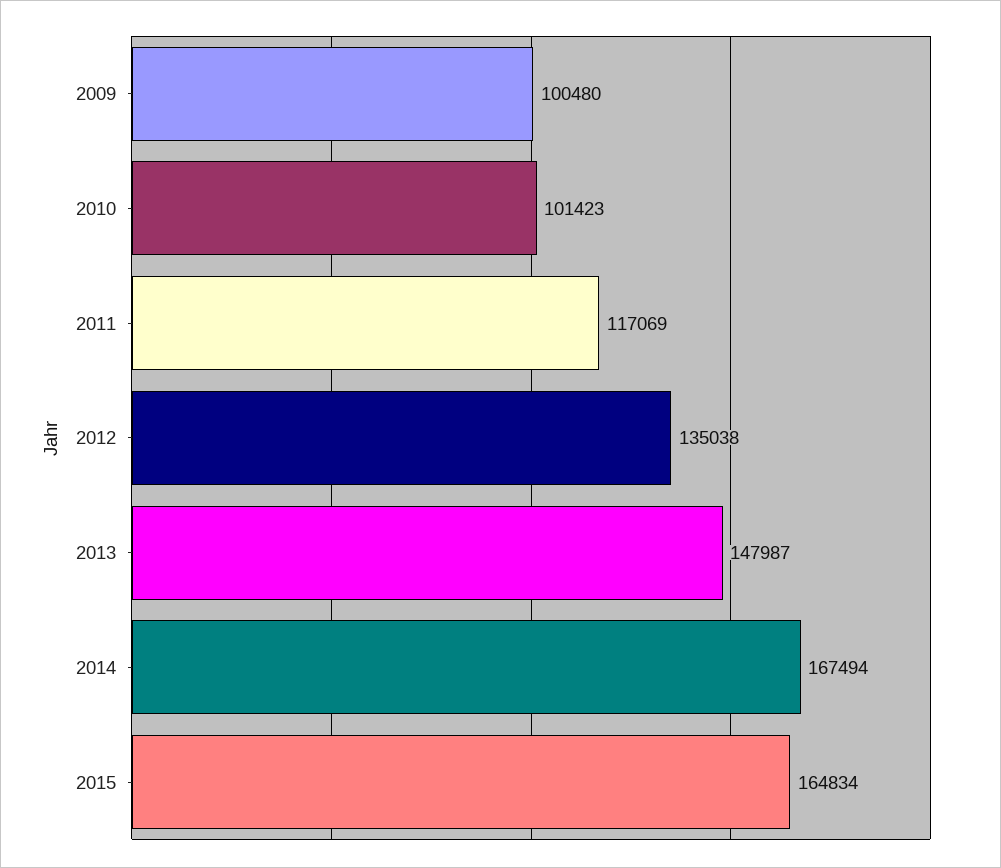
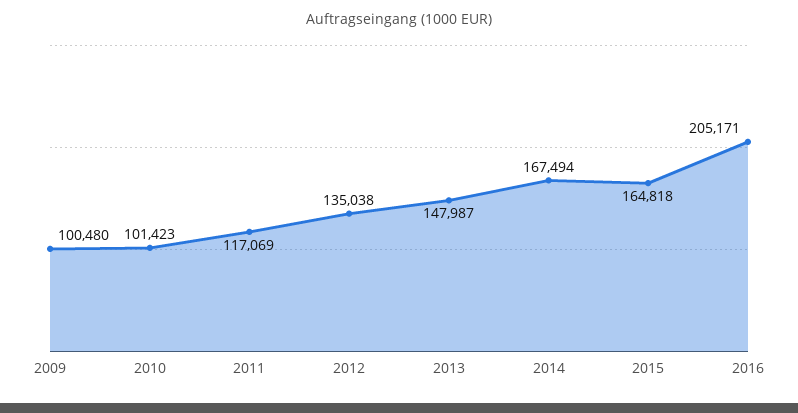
2015: 164834 -> 164818
2016: none -> 205171

